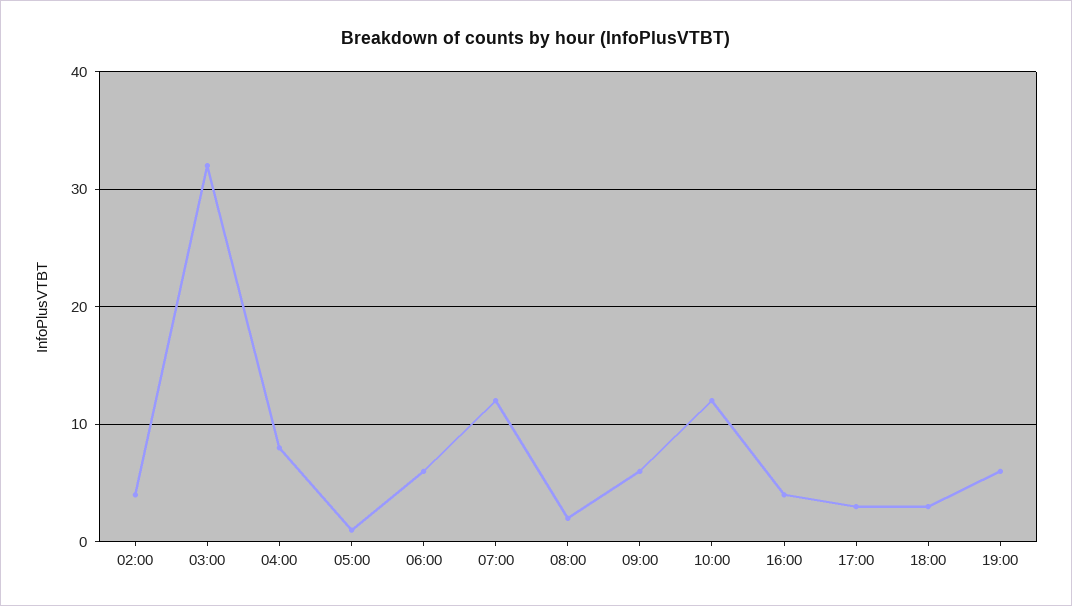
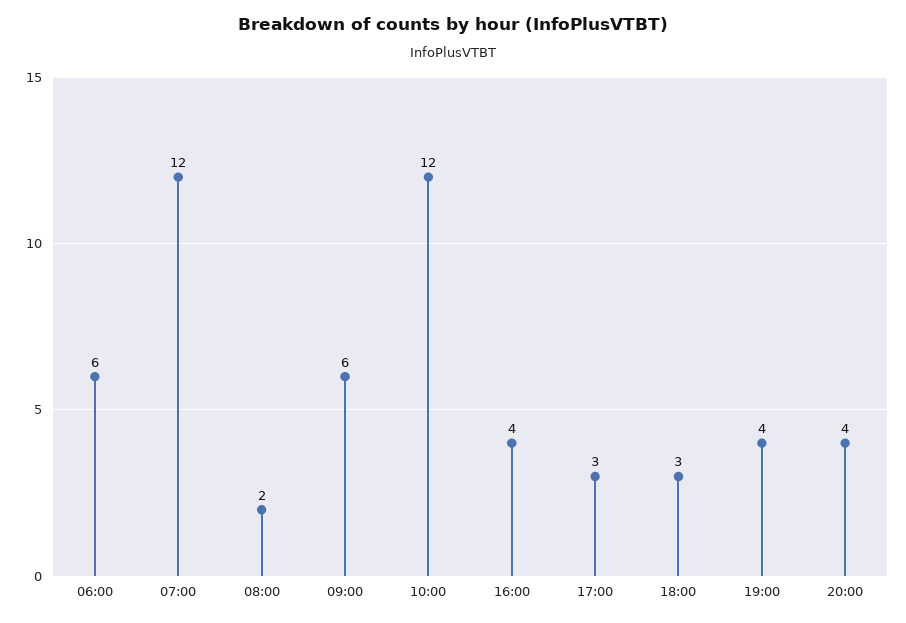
02:00: 4 -> none
03:00: 32 -> none
04:00: 8 -> none
05:00: 1 -> none
19:00: 6 -> 4
20:00: none -> 4

